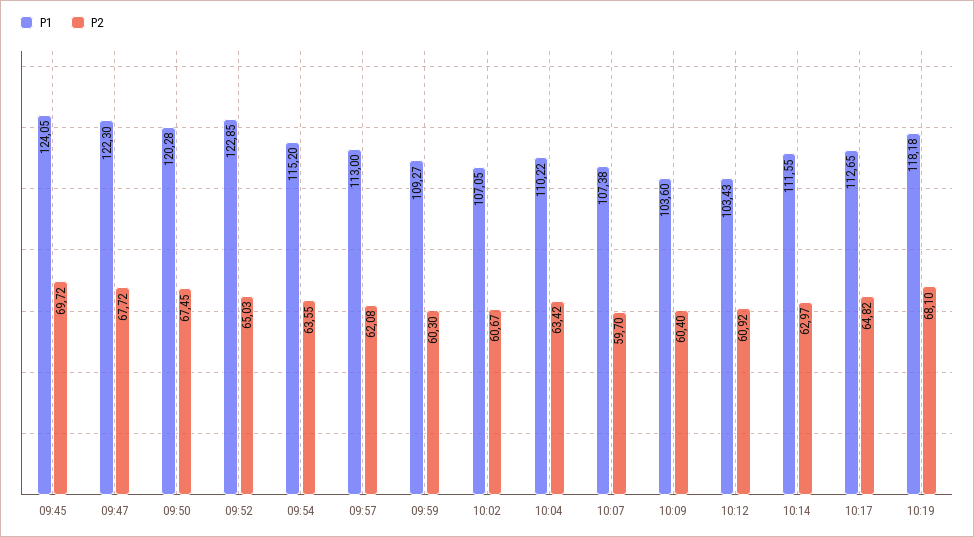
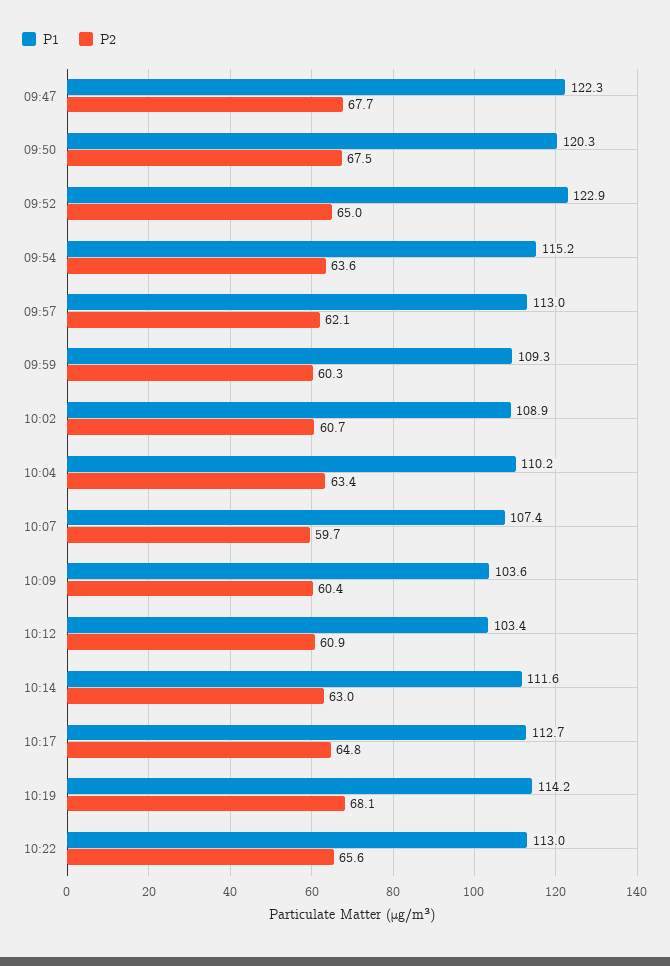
P1, 09:45: 124.05 -> none
P2, 09:45: 69.72 -> none
P1, 10:02: 107.05 -> 108.9
P1, 10:19: 118.18 -> 114.2
P1, 10:22: none -> 113
P2, 10:22: none -> 65.6

